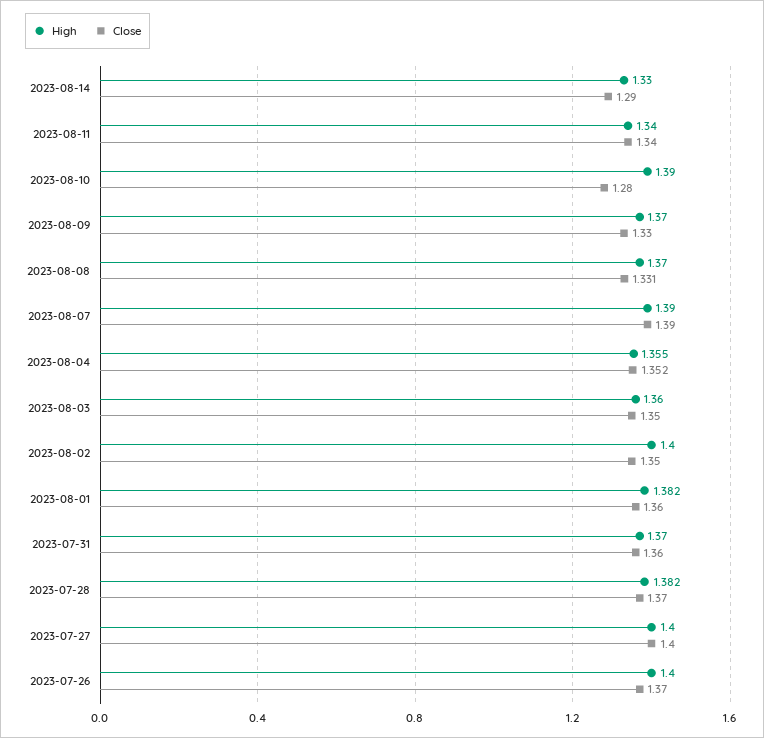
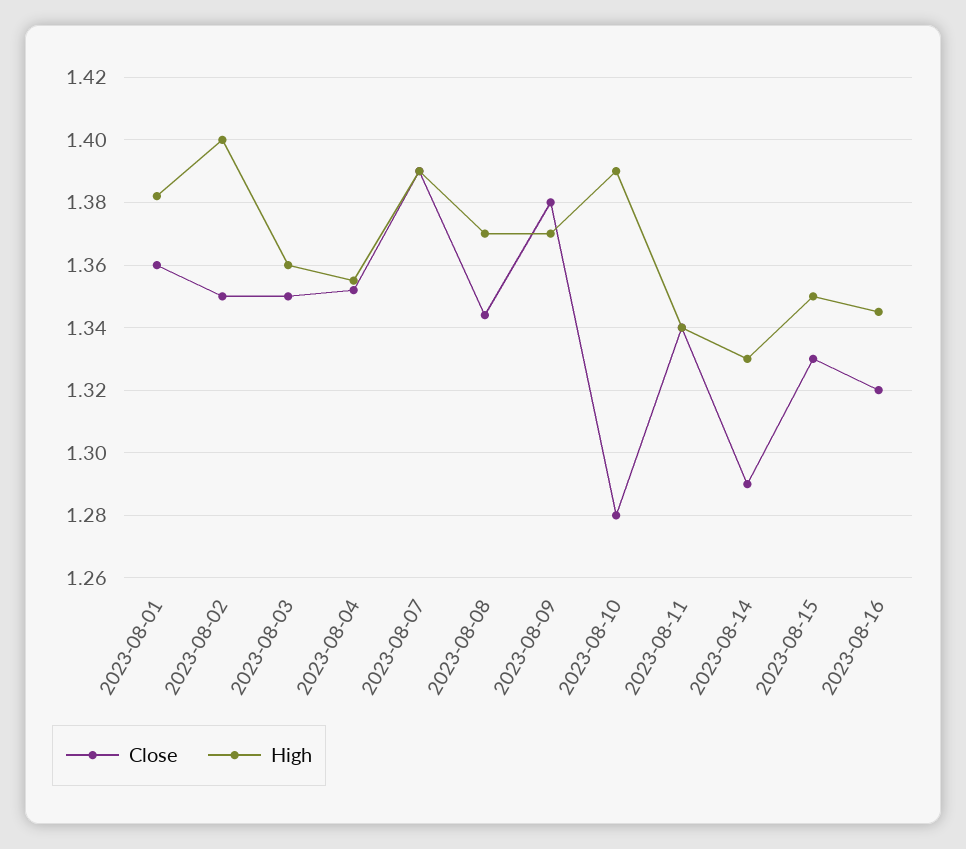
Close, 2023-08-09: 1.33 -> 1.38
Close, 2023-08-08: 1.331 -> 1.345
High, 2023-07-31: 1.37 -> none
Close, 2023-07-31: 1.36 -> none
High, 2023-07-28: 1.382 -> none
Close, 2023-07-28: 1.37 -> none
High, 2023-07-27: 1.4 -> none
Close, 2023-07-27: 1.4 -> none
High, 2023-07-26: 1.4 -> none
Close, 2023-07-26: 1.37 -> none
Close, 2023-08-15: none -> 1.33
High, 2023-08-15: none -> 1.35
Close, 2023-08-16: none -> 1.32
High, 2023-08-16: none -> 1.345

